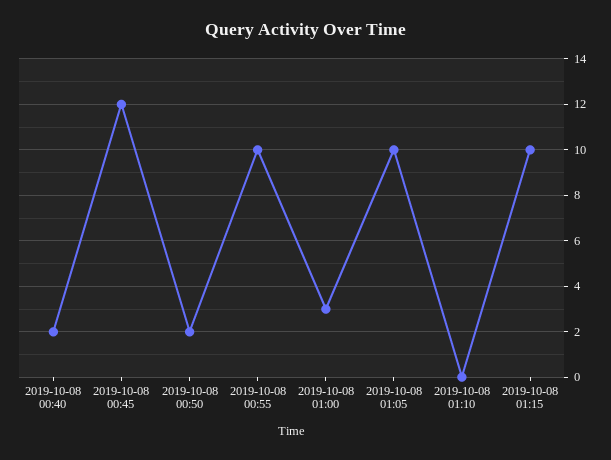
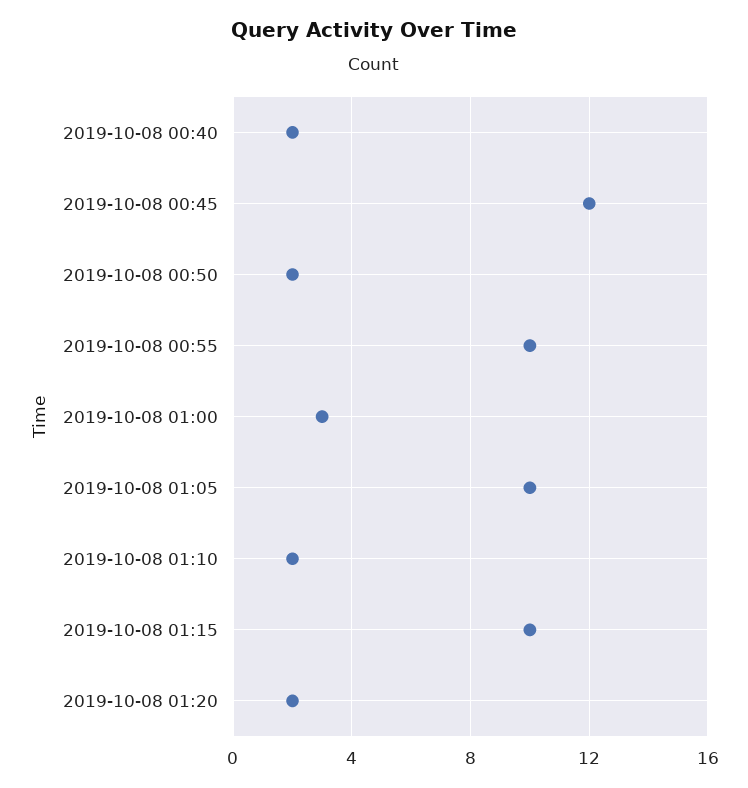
2019-10-08 01:10: 0 -> 2
2019-10-08 01:20: none -> 2

